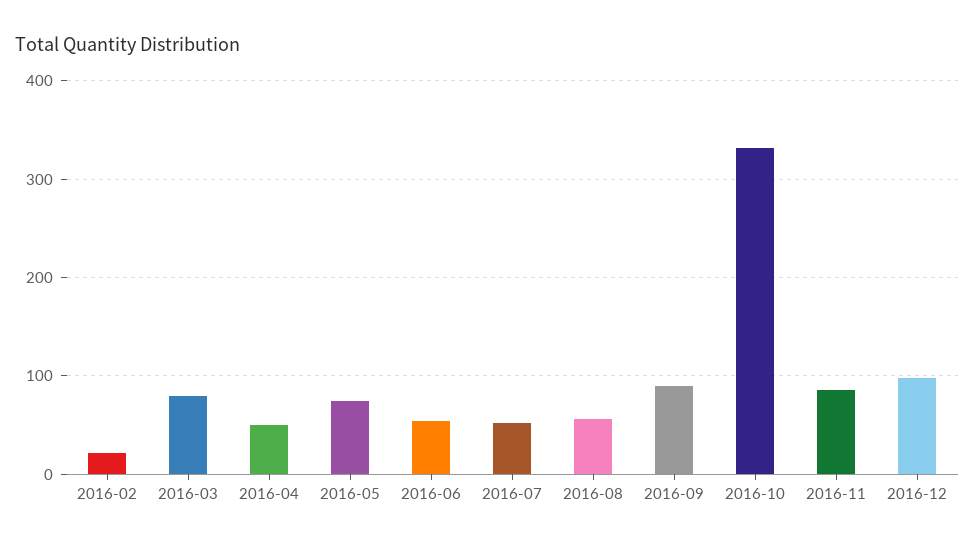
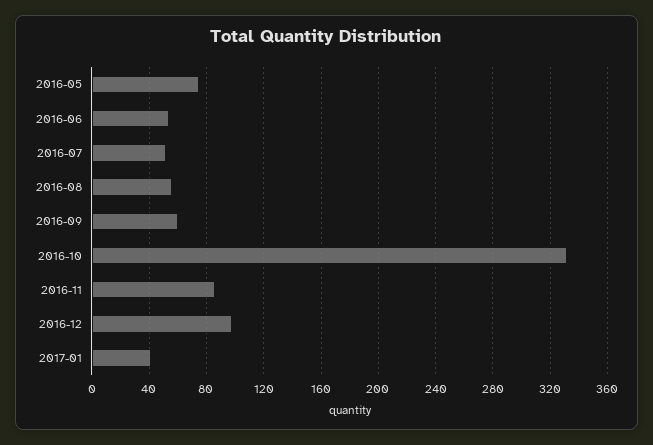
2016-02: 20 -> none
2016-03: 80 -> none
2016-04: 50 -> none
2016-09: 90 -> 60
2017-01: none -> 40

